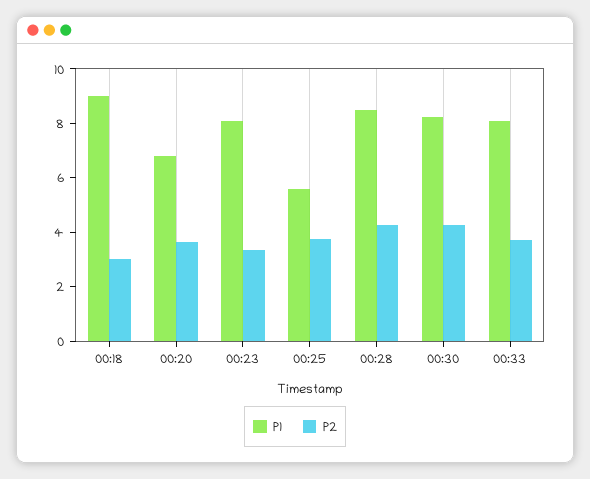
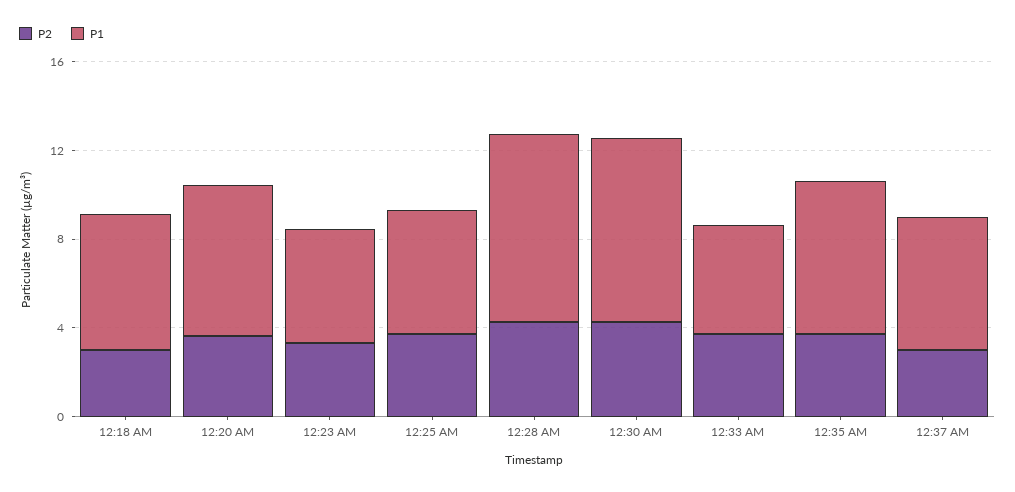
P1, 00:18: 9 -> 6
P1, 00:23: 8 -> 5
P1, 00:33: 8 -> 5
P2, 12:35 AM: none -> 4
P1, 12:35 AM: none -> 7
P2, 12:37 AM: none -> 3
P1, 12:37 AM: none -> 6

